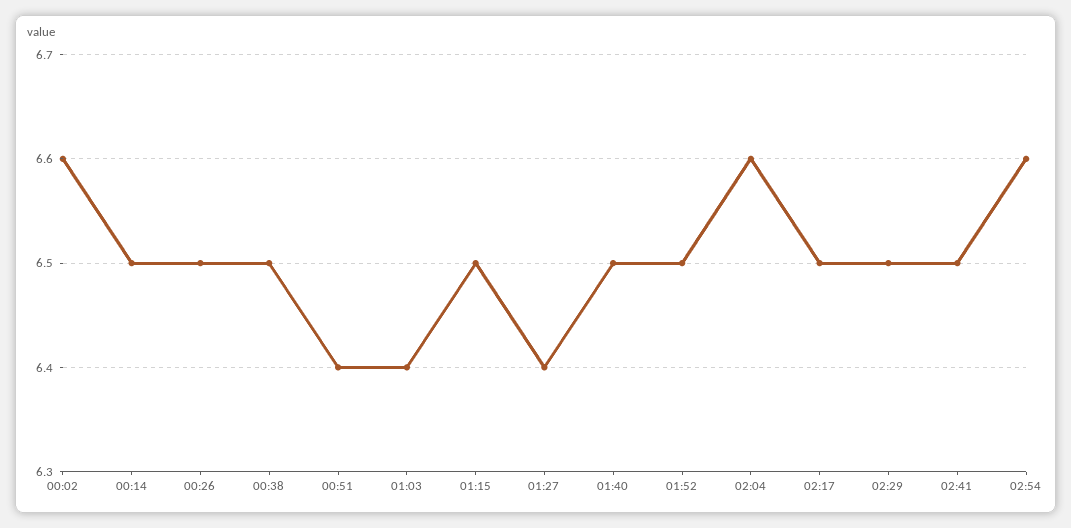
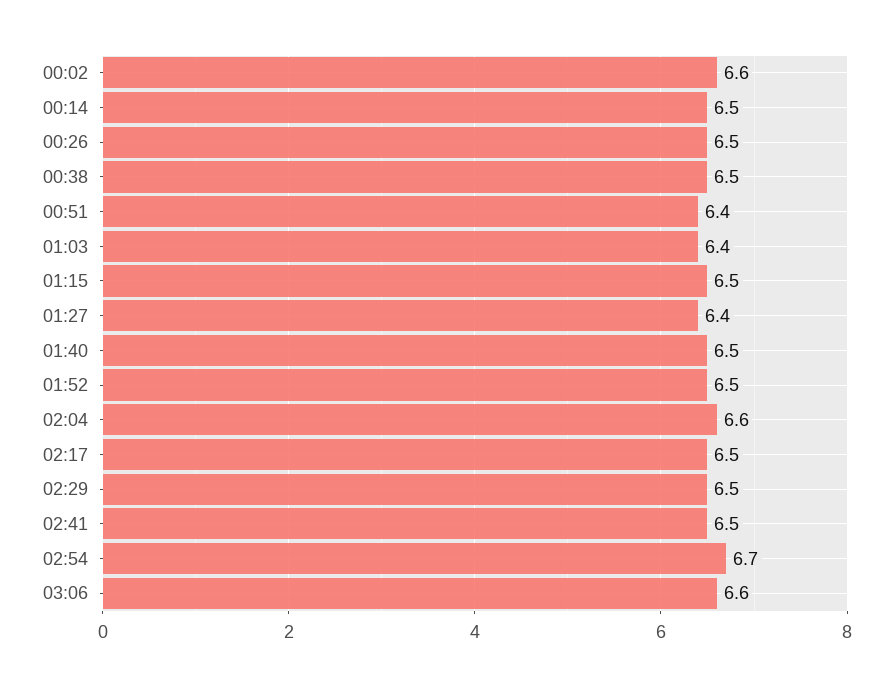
02:54: 6.6 -> 6.7
03:06: none -> 6.6

